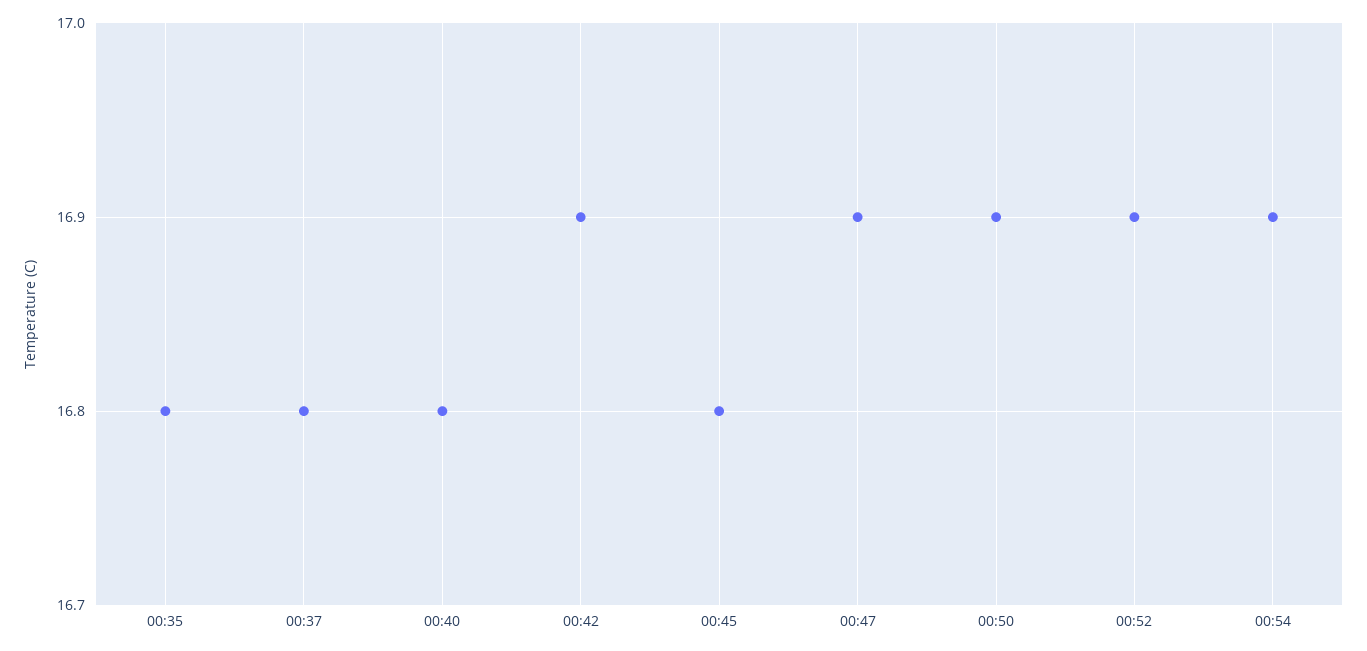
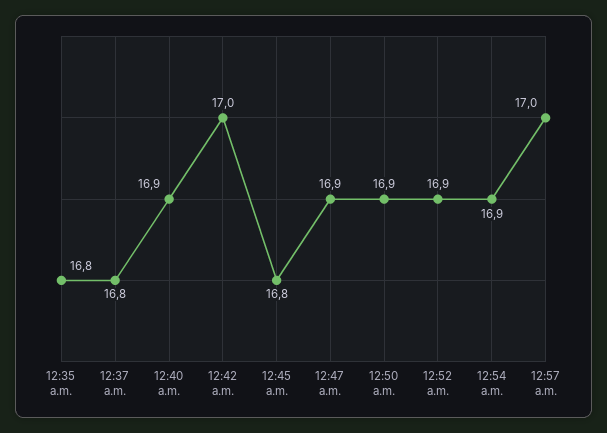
00:40: 16.8 -> 16.9
00:42: 16.9 -> 17
12:57 a.m.: none -> 17

